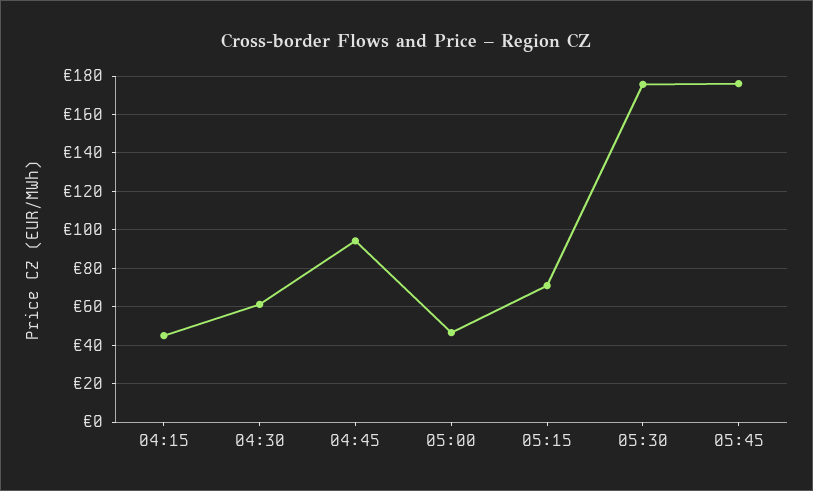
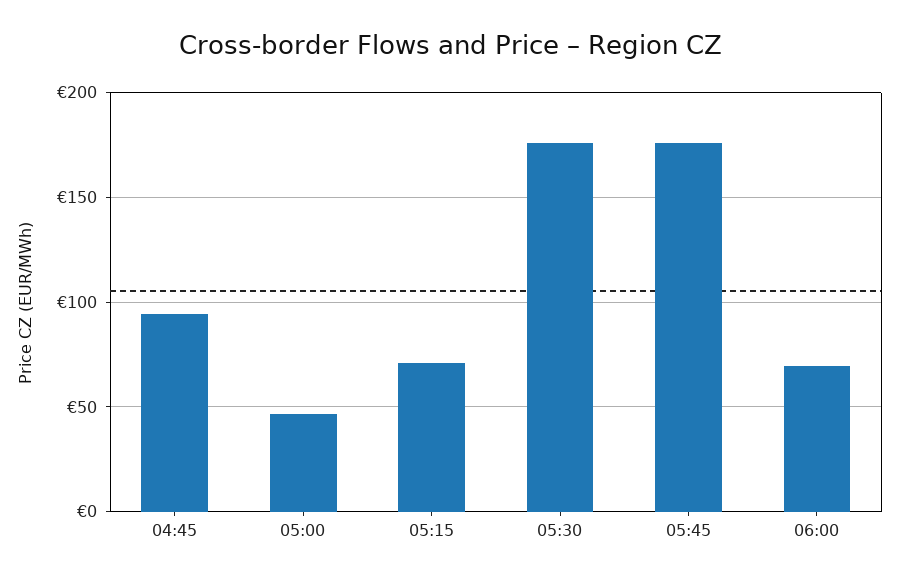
04:15: 45 -> none
04:30: 60 -> none
06:00: none -> 70

